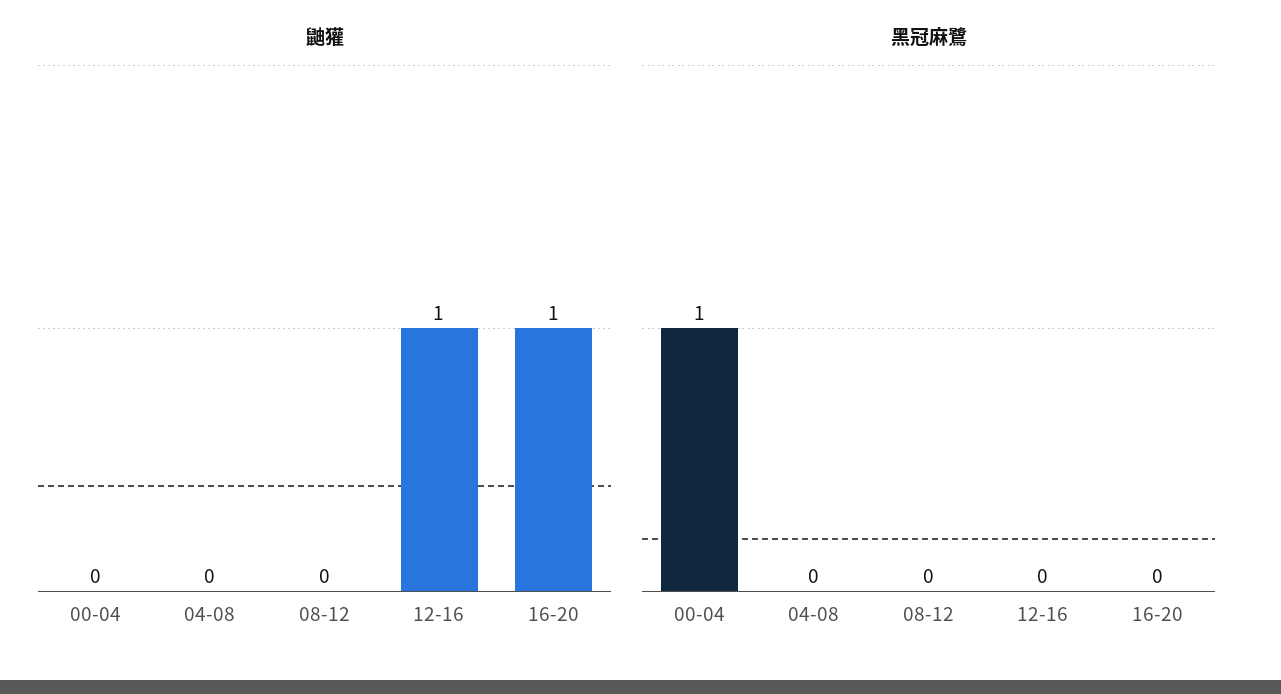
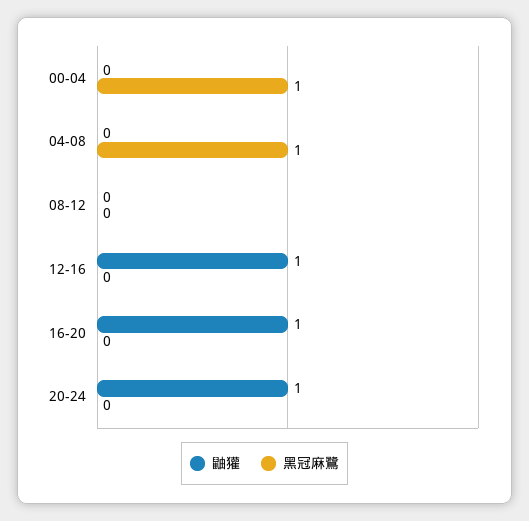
黑冠麻鷺, 04-08: 0 -> 1
鼬獾, 20-24: none -> 1
黑冠麻鷺, 20-24: none -> 0

